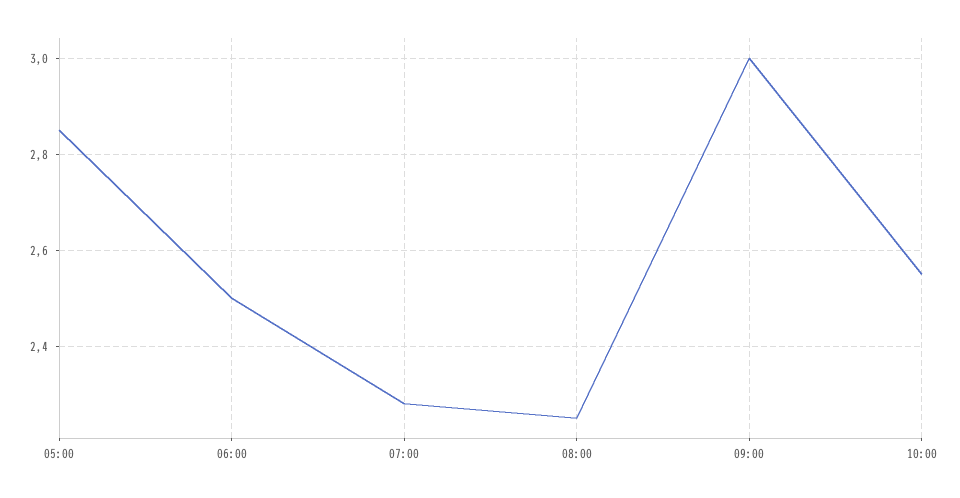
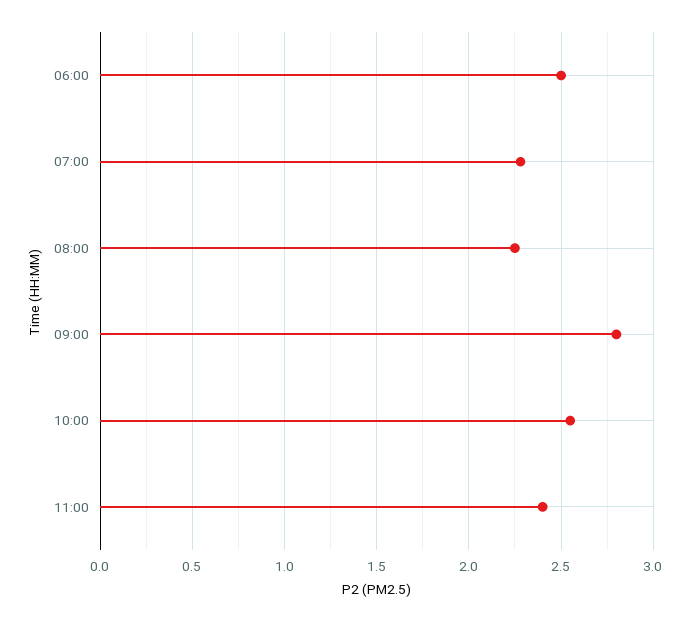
05:00: 2.85 -> none
09:00: 3 -> 2.8
11:00: none -> 2.4

